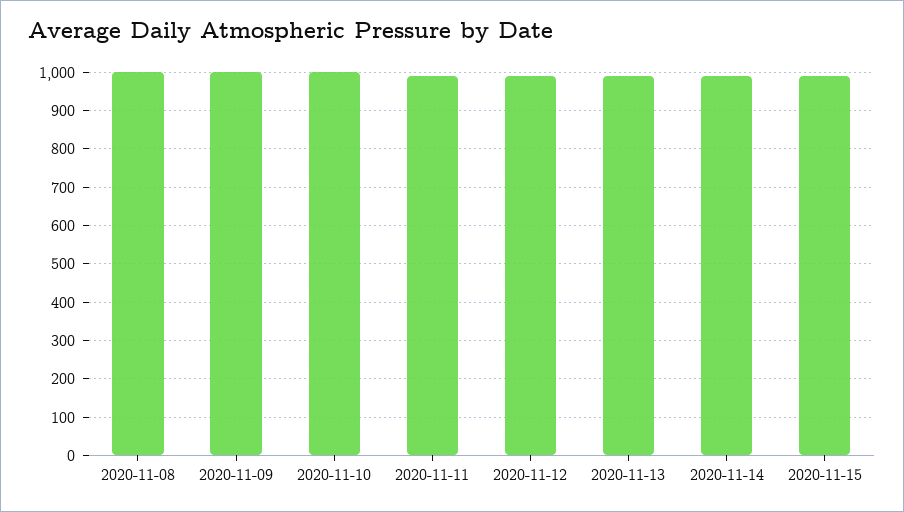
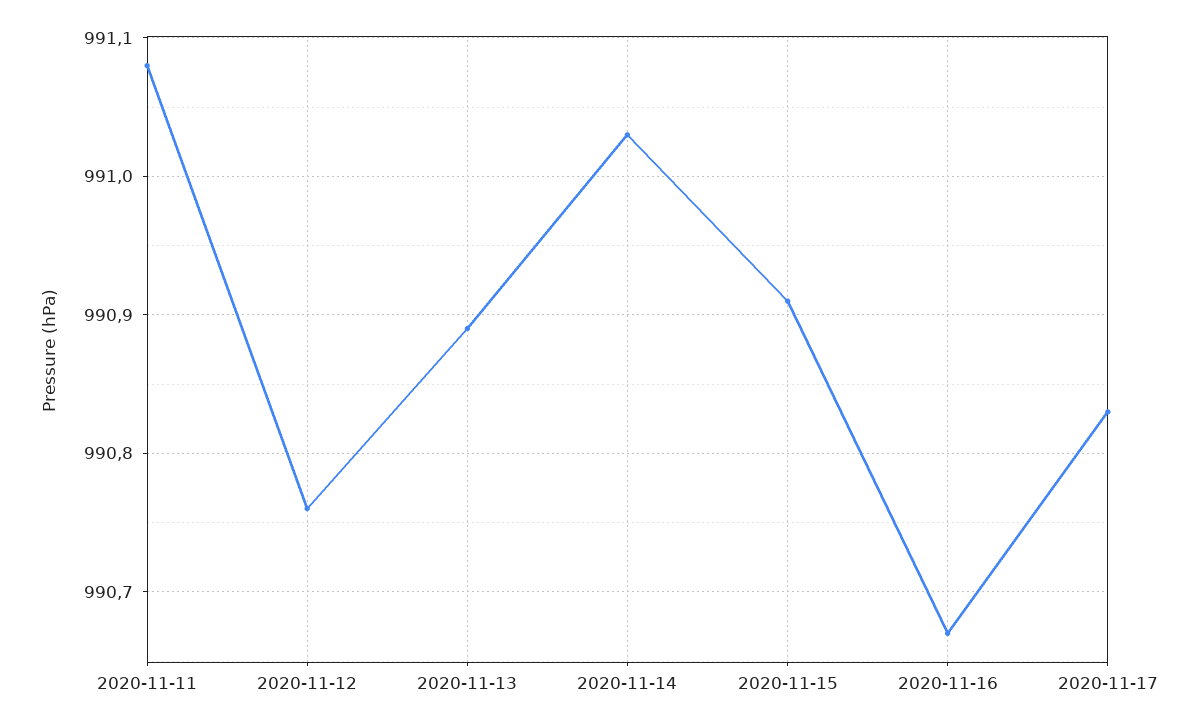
2020-11-08: 1000 -> none
2020-11-09: 1000 -> none
2020-11-10: 1000 -> none
2020-11-16: none -> 990.67
2020-11-17: none -> 990.83

